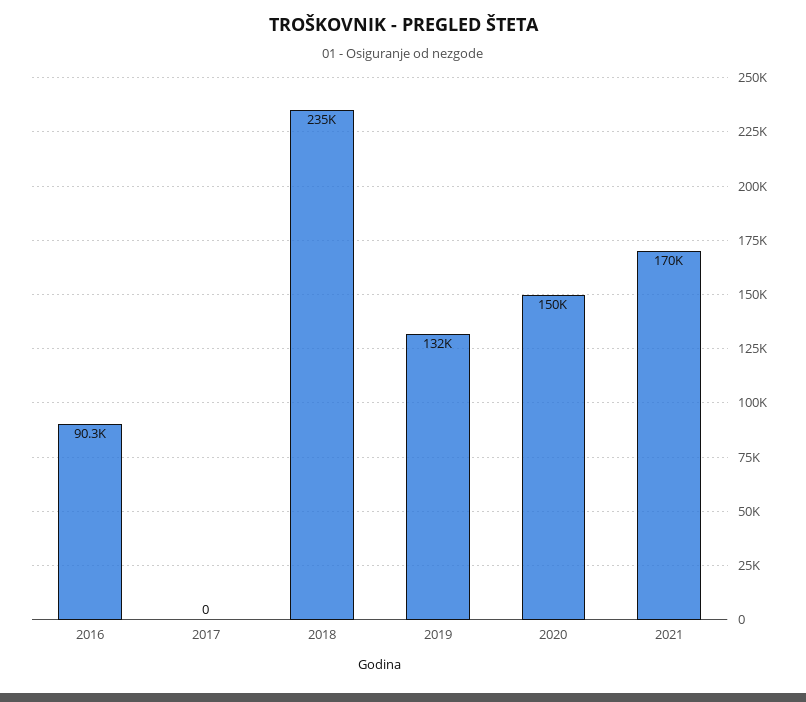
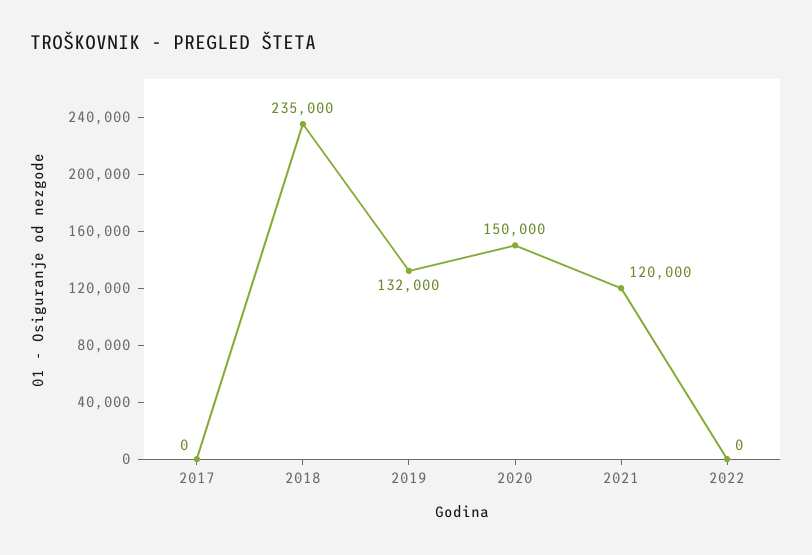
2016: 90300 -> none
2021: 170000 -> 120000
2022: none -> 0

